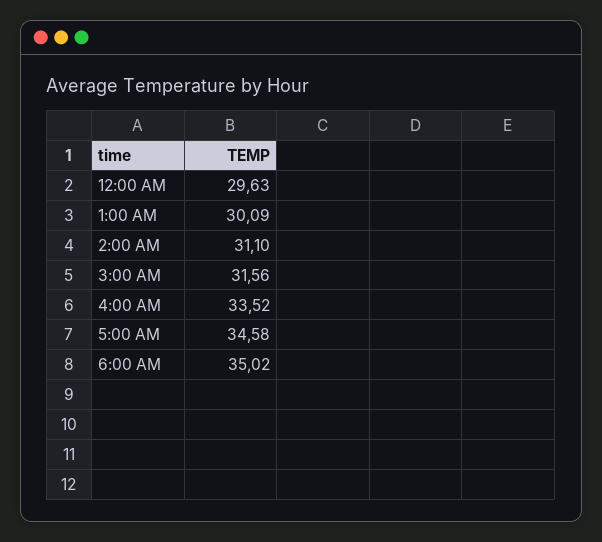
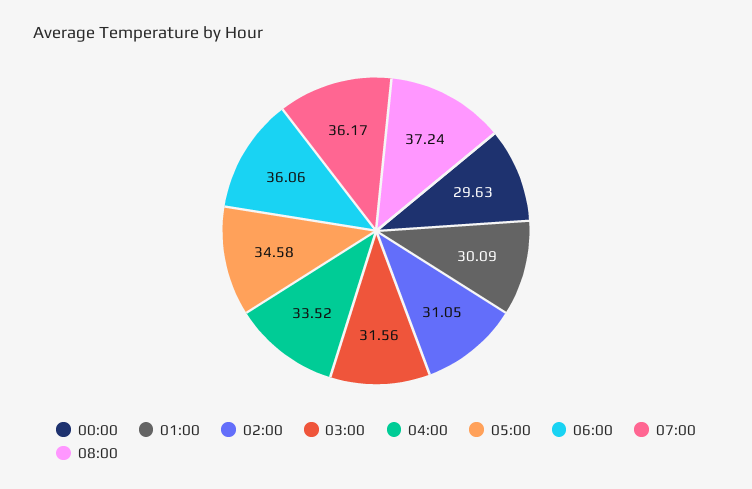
2:00 AM: 31.1 -> 31.05
6:00 AM: 35.02 -> 36.06
07:00: none -> 36.17
08:00: none -> 37.24

